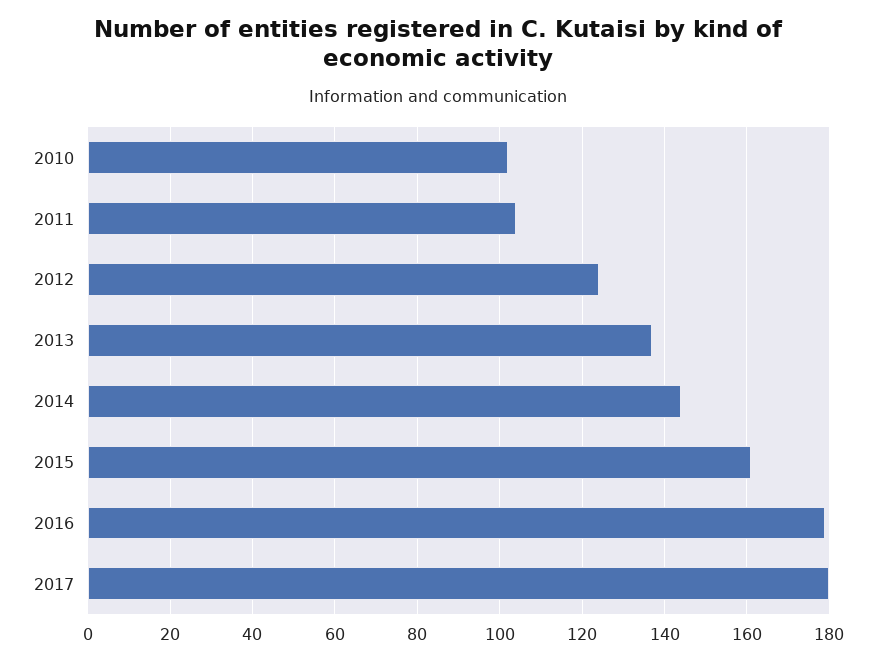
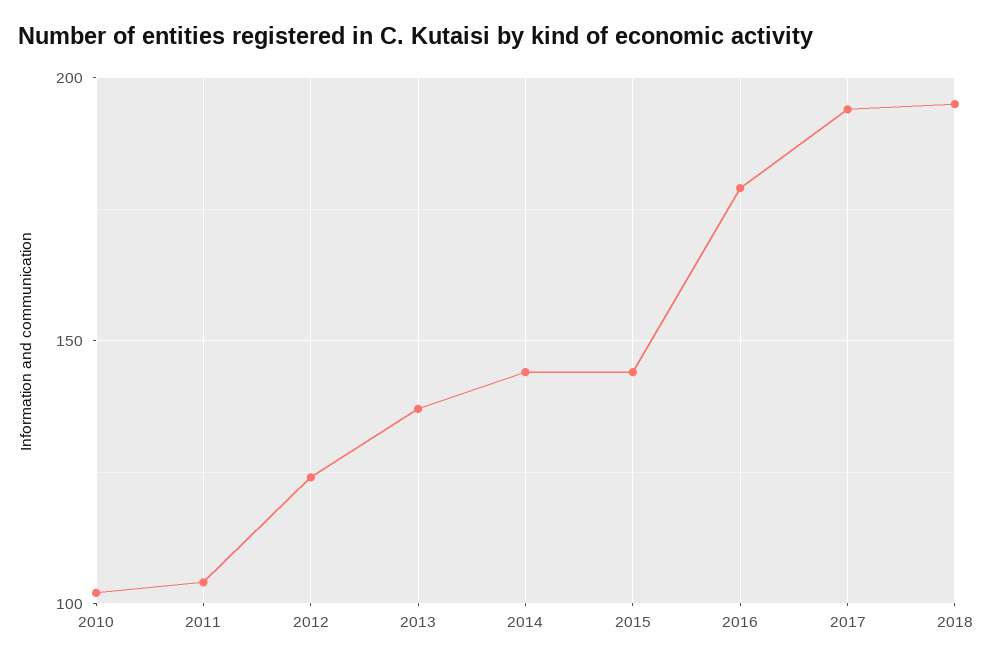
2015: 160 -> 145
2017: 180 -> 195
2018: none -> 195

